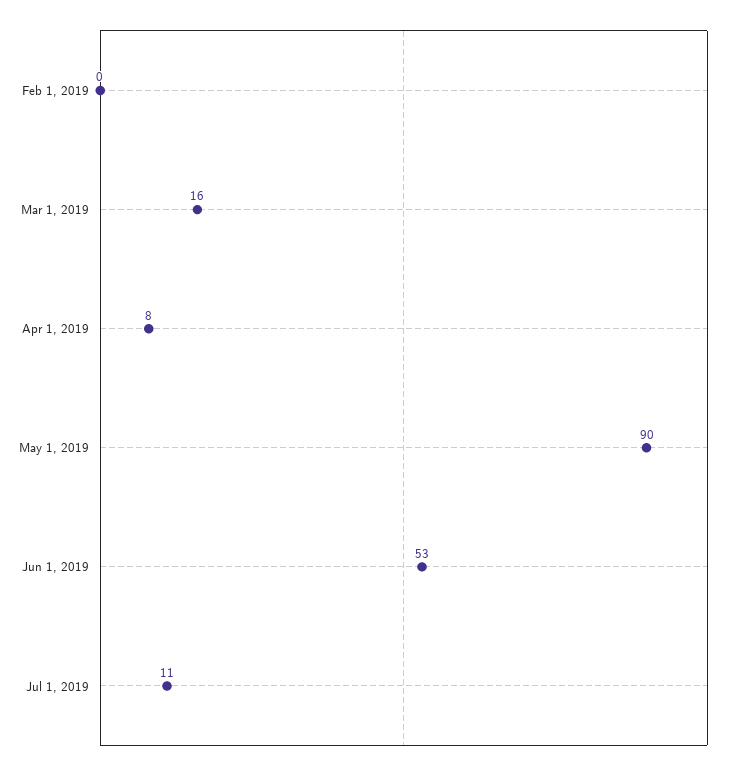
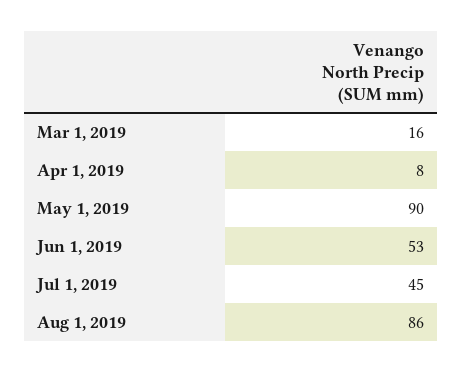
Feb 1, 2019: 0 -> none
Jul 1, 2019: 11 -> 45
Aug 1, 2019: none -> 86

